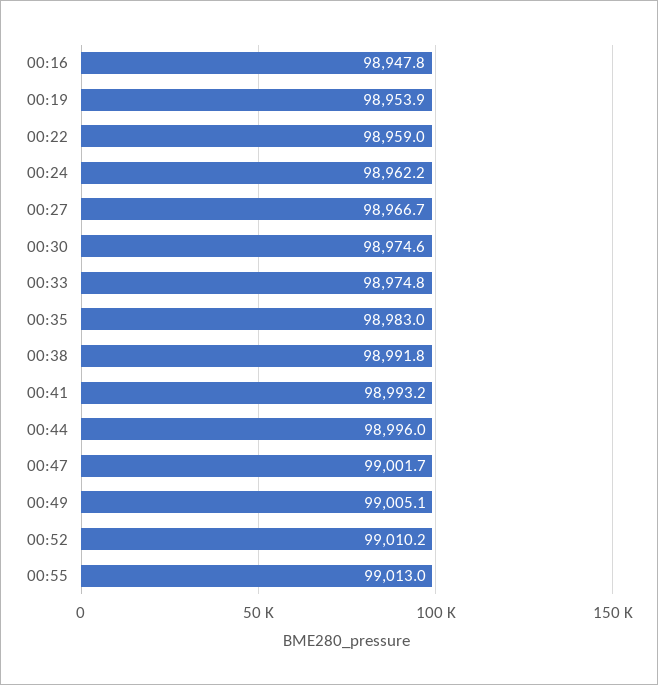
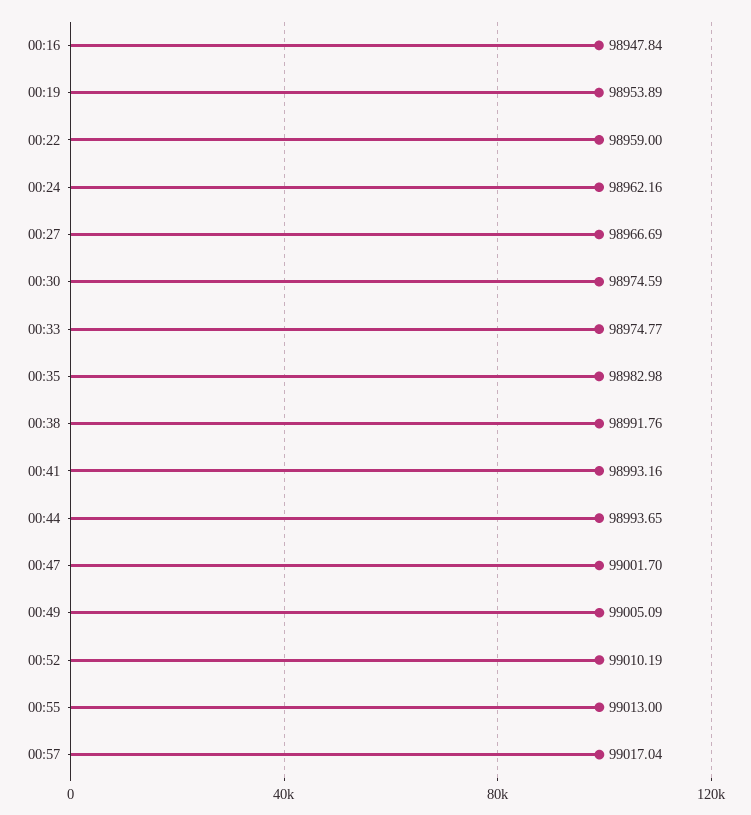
00:44: 98996 -> 98993.65
00:57: none -> 99017.04

